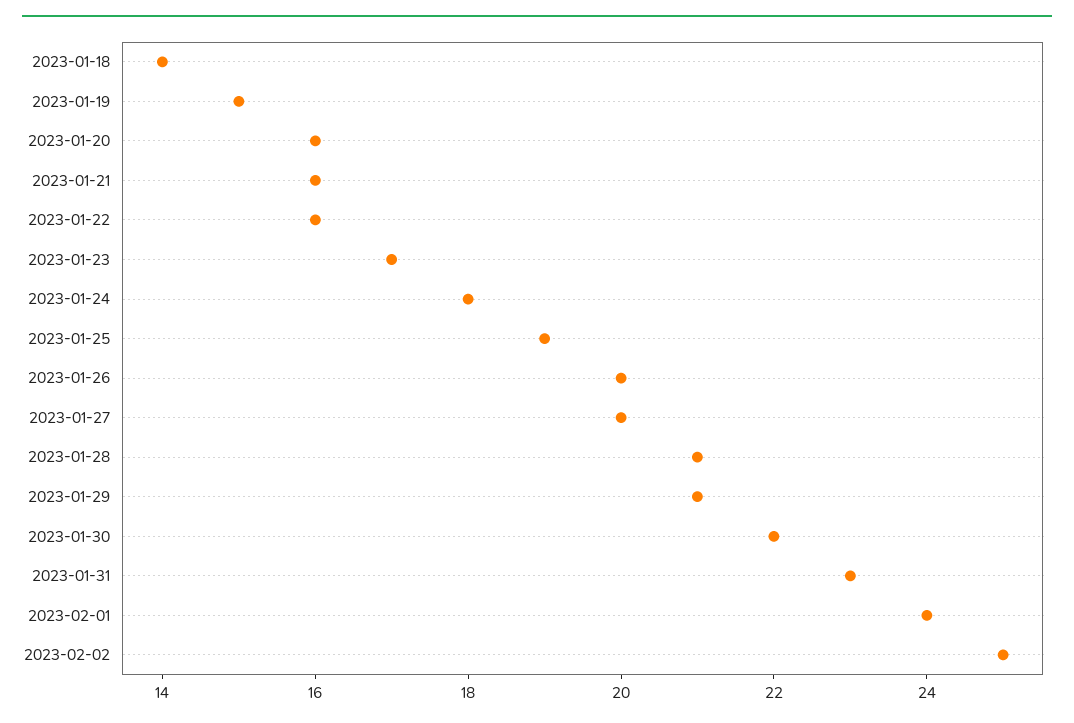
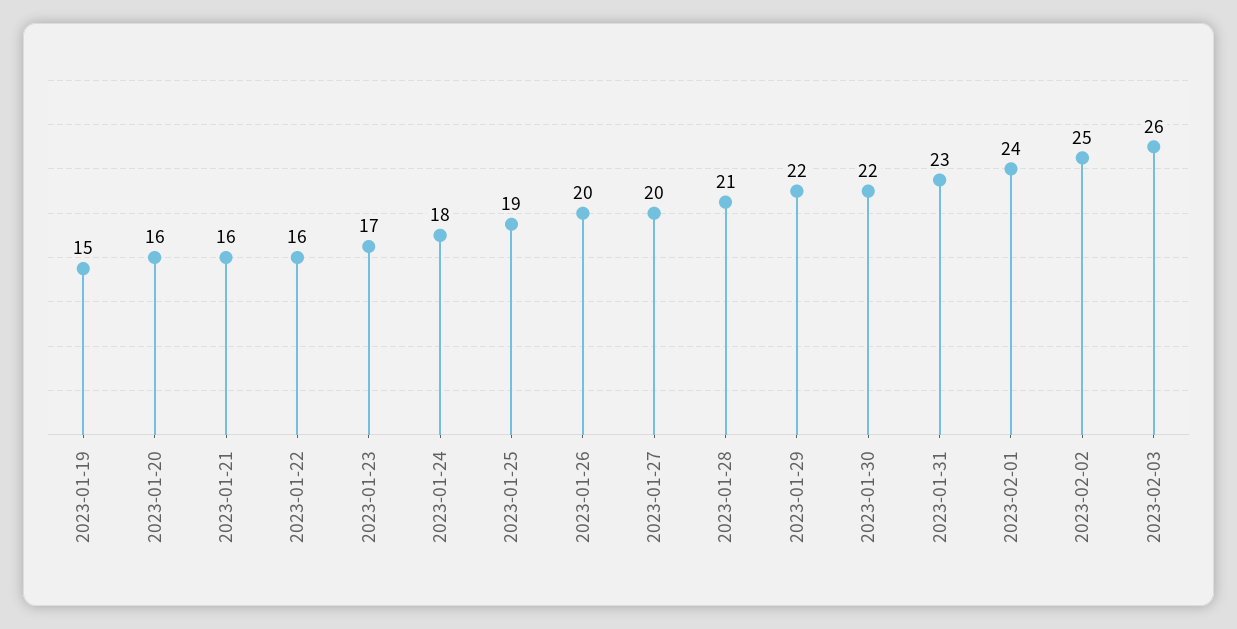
2023-01-18: 14 -> none
2023-01-29: 21 -> 22
2023-02-03: none -> 26

